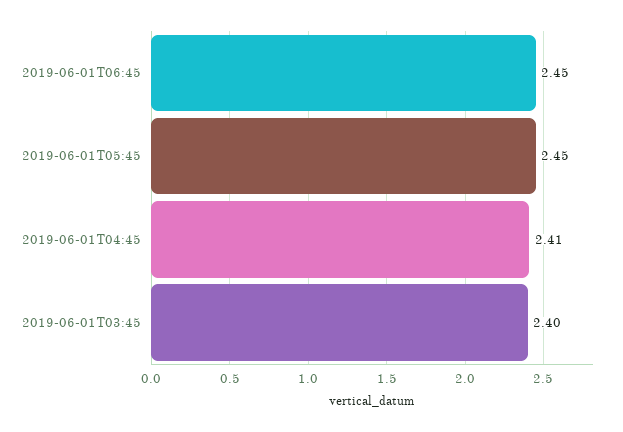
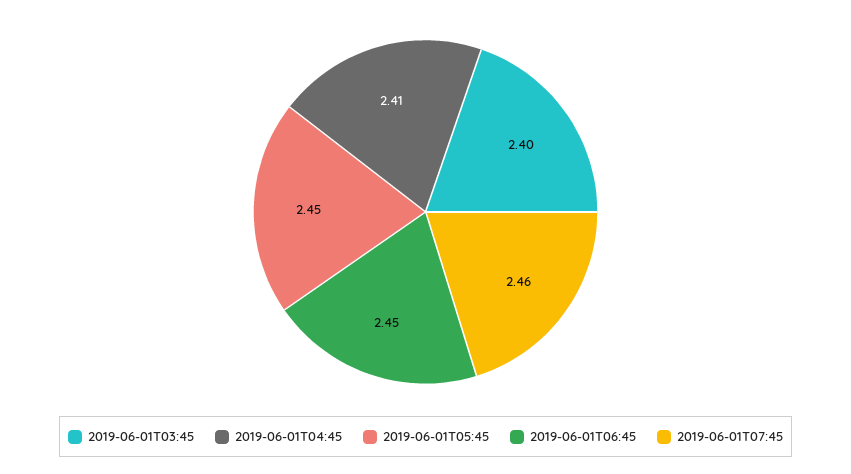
2019-06-01T07:45: none -> 2.46

